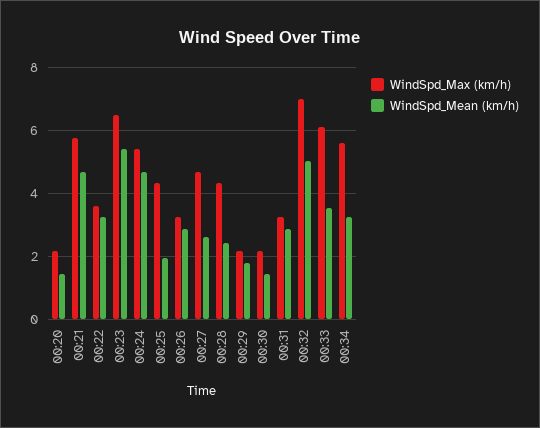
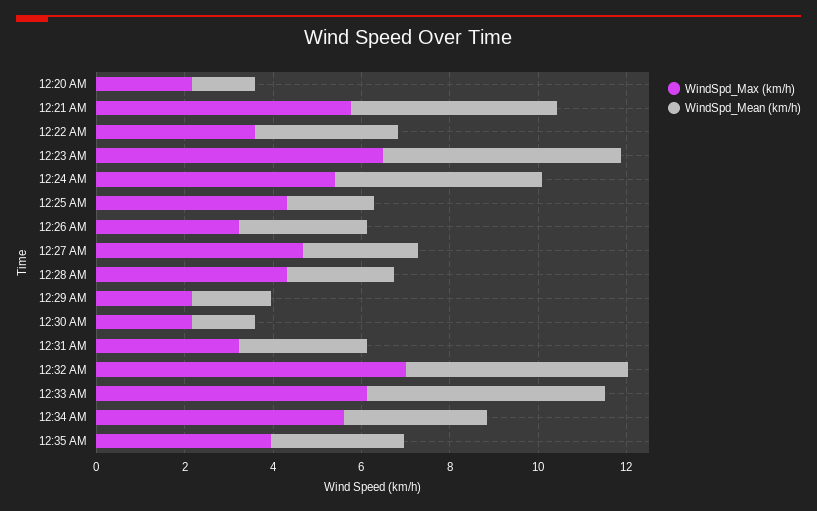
WindSpd_Mean (km/h), 00:33: 3.6 -> 5.5
WindSpd_Max (km/h), 12:35 AM: none -> 4
WindSpd_Mean (km/h), 12:35 AM: none -> 3

